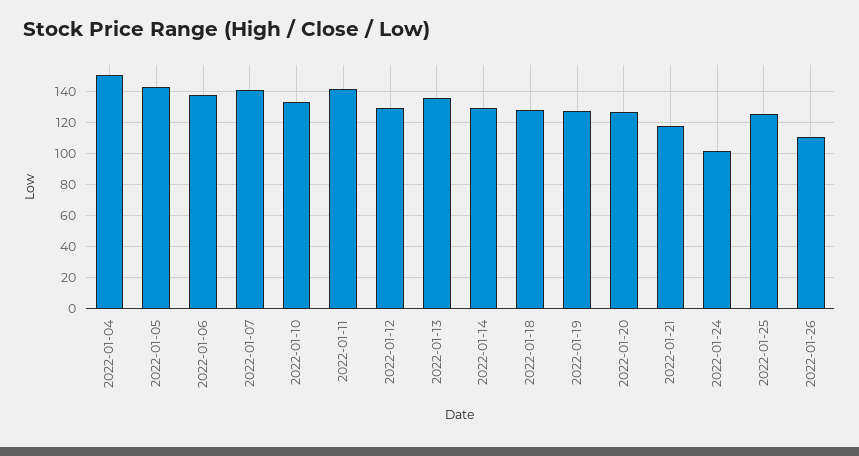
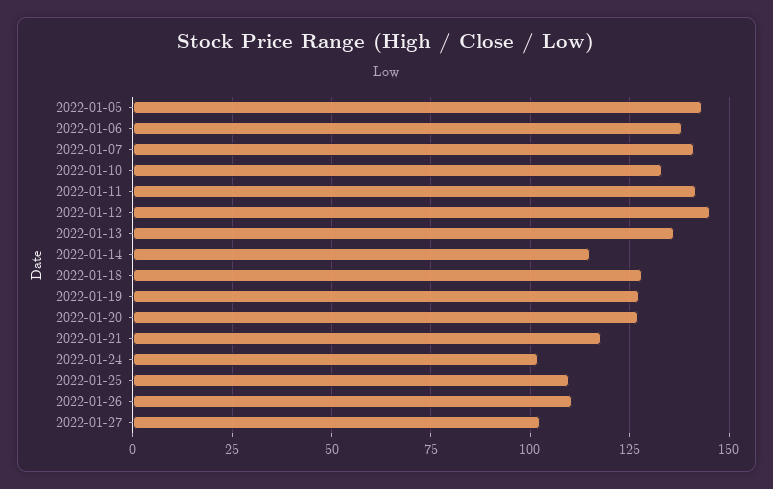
2022-01-04: 150 -> none
2022-01-12: 130 -> 145
2022-01-14: 130 -> 115
2022-01-25: 125 -> 110
2022-01-27: none -> 102.5

